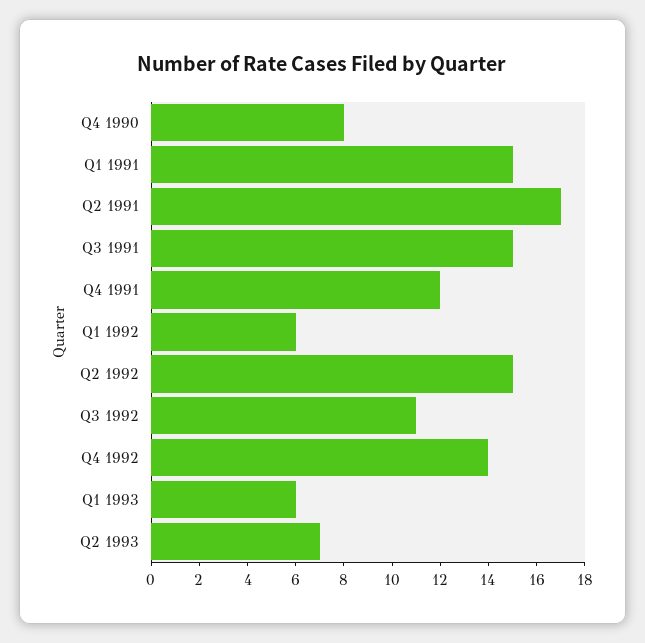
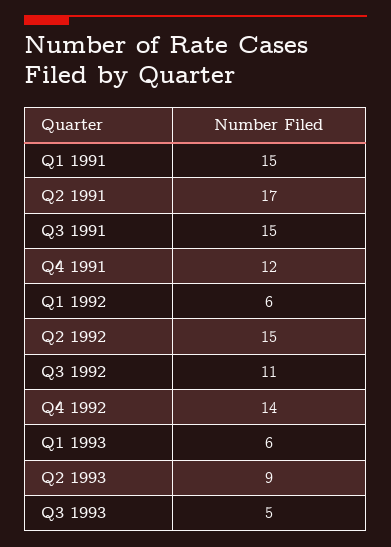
Q4 1990: 8 -> none
Q2 1993: 7 -> 9
Q3 1993: none -> 5

